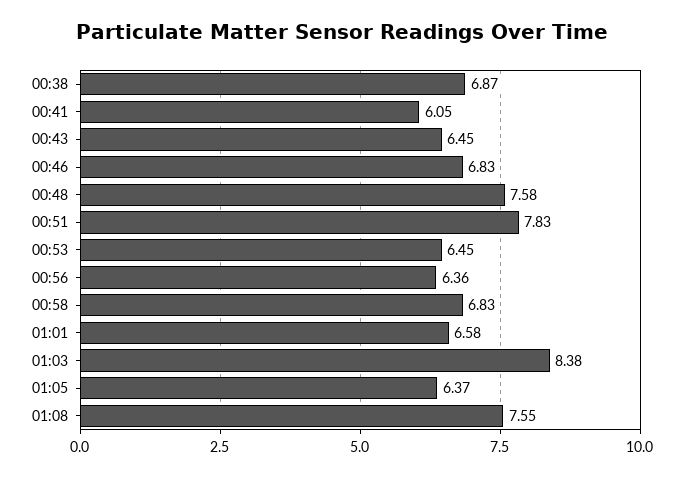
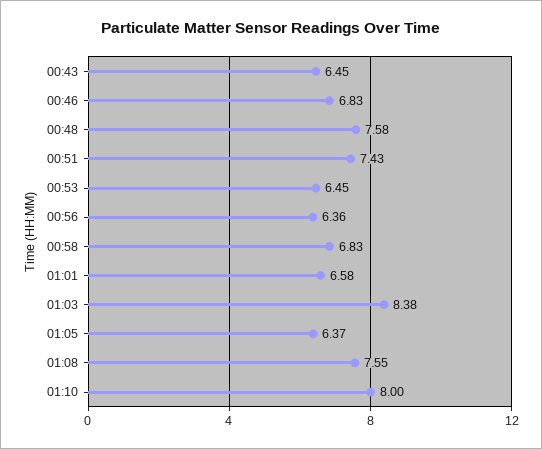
00:38: 6.87 -> none
00:41: 6.05 -> none
00:51: 7.83 -> 7.43
01:10: none -> 8

